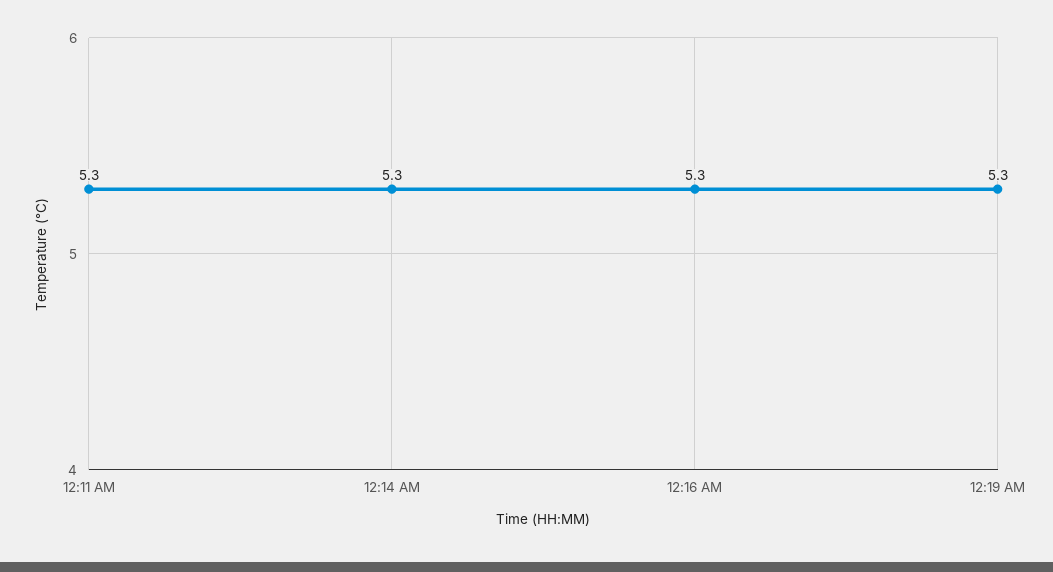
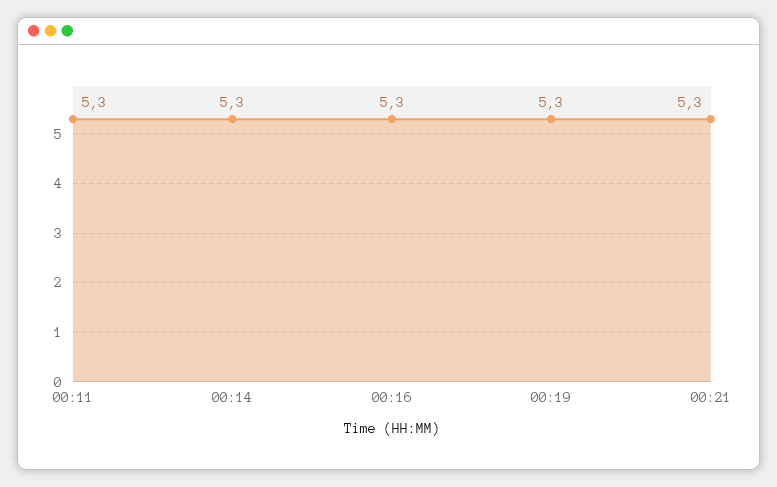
00:21: none -> 5.3

